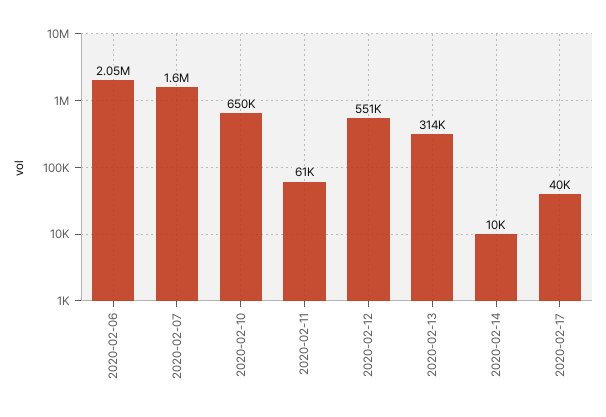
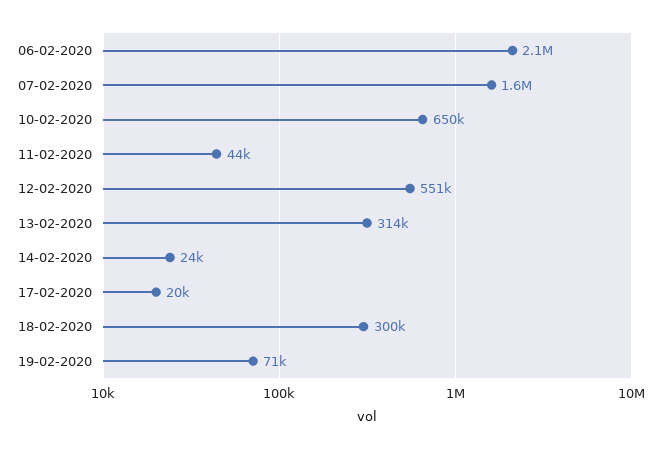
2020-02-11: 61000 -> 44000
2020-02-14: 10000 -> 24000
2020-02-17: 40000 -> 20000
18-02-2020: none -> 300000
19-02-2020: none -> 71000

